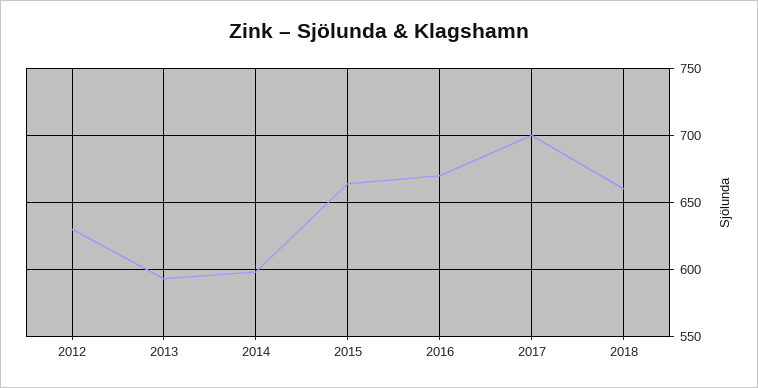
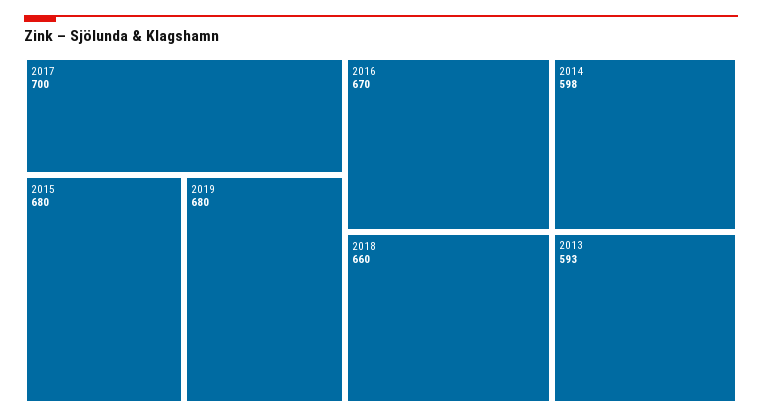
2012: 630 -> none
2015: 665 -> 680
2019: none -> 680

